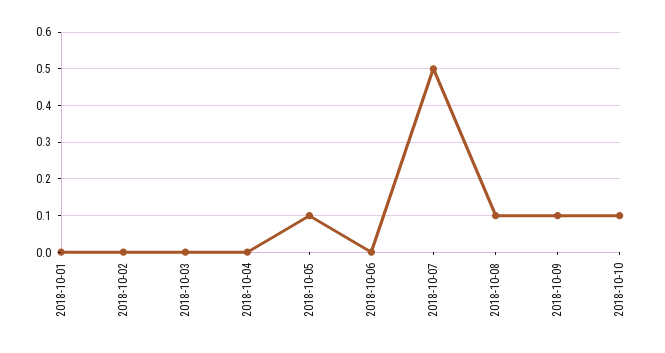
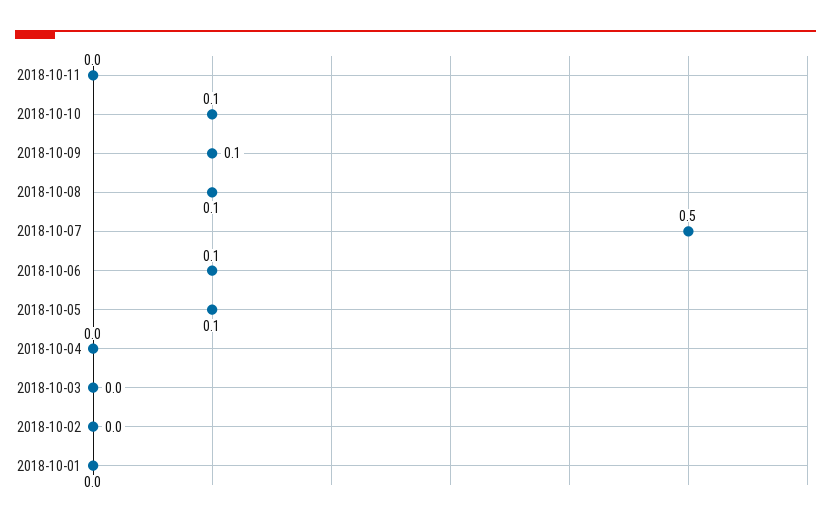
2018-10-06: 0 -> 0.1
2018-10-11: none -> 0

